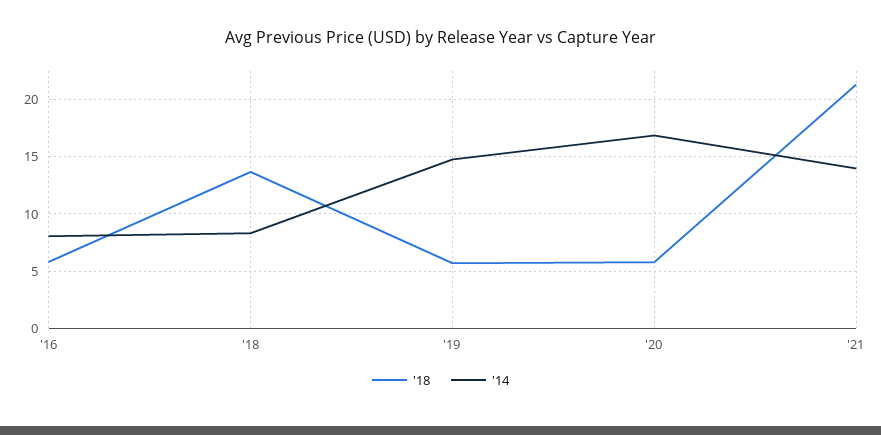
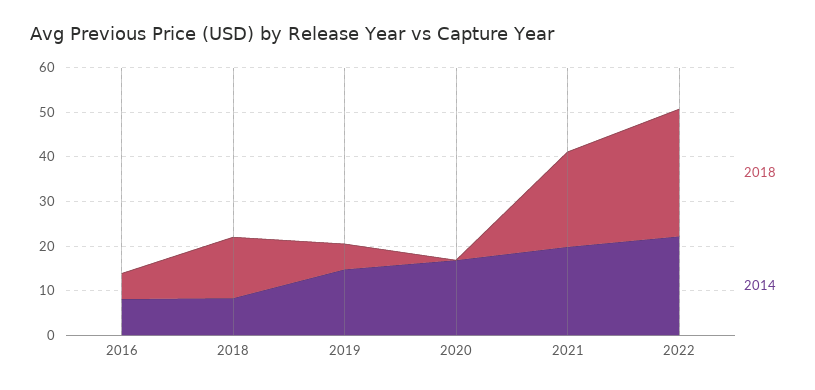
'18, '20: 6 -> 0
'14, '21: 14 -> 20
'18, 2022: none -> 28
'14, 2022: none -> 22

